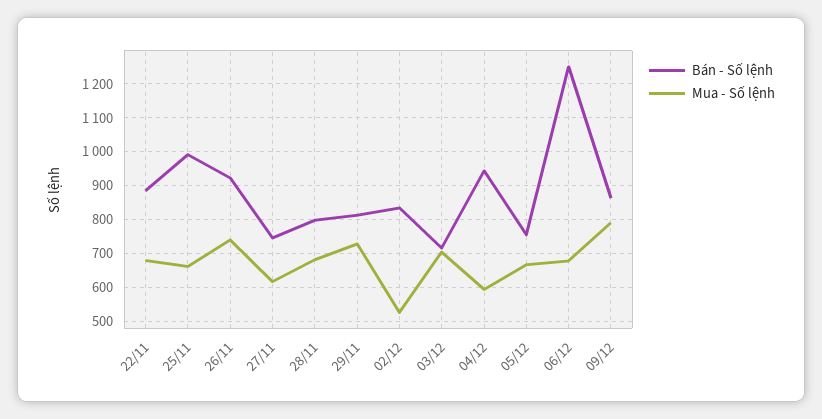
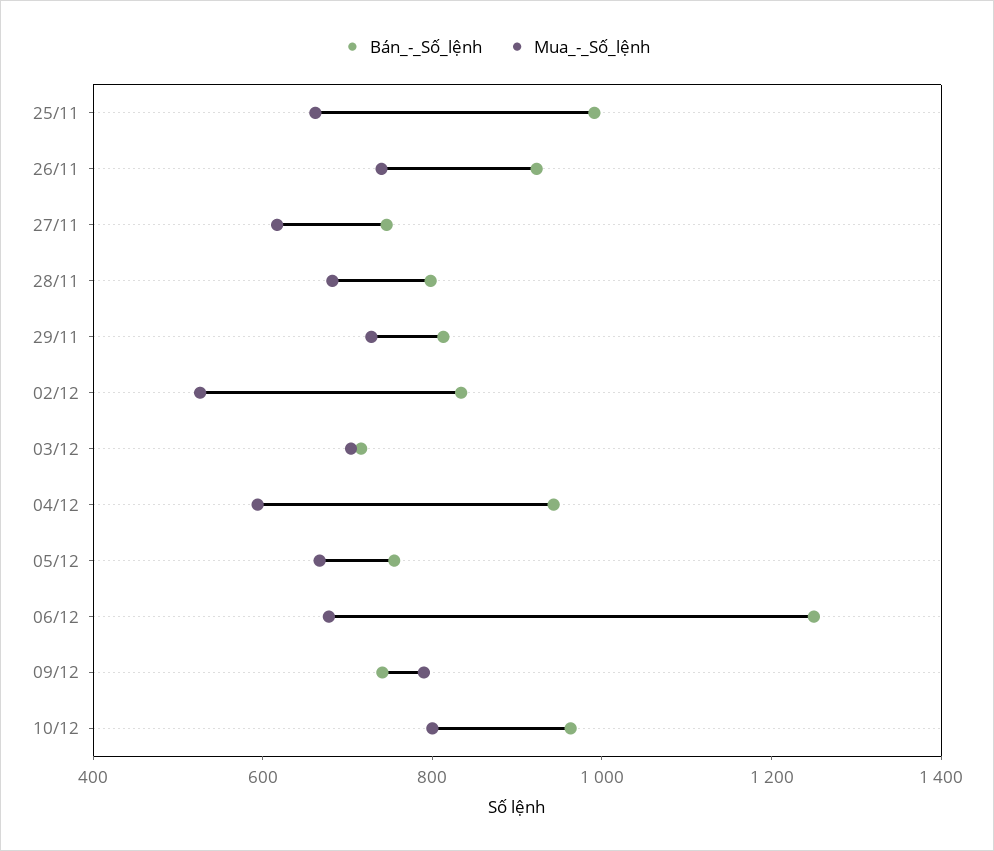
Bán - Số lệnh, 22/11: 880 -> none
Mua - Số lệnh, 22/11: 680 -> none
Bán - Số lệnh, 09/12: 860 -> 750
Bán - Số lệnh, 10/12: none -> 950
Mua - Số lệnh, 10/12: none -> 800

